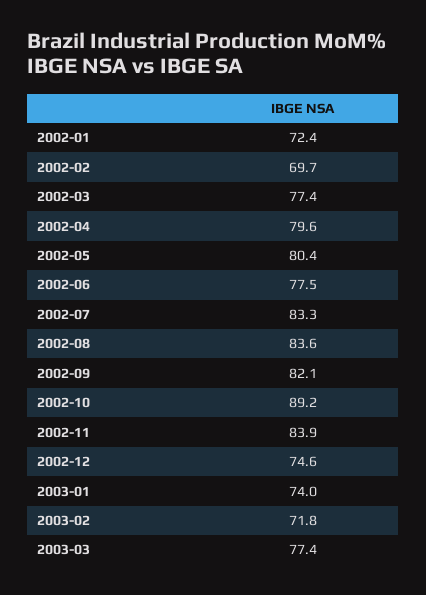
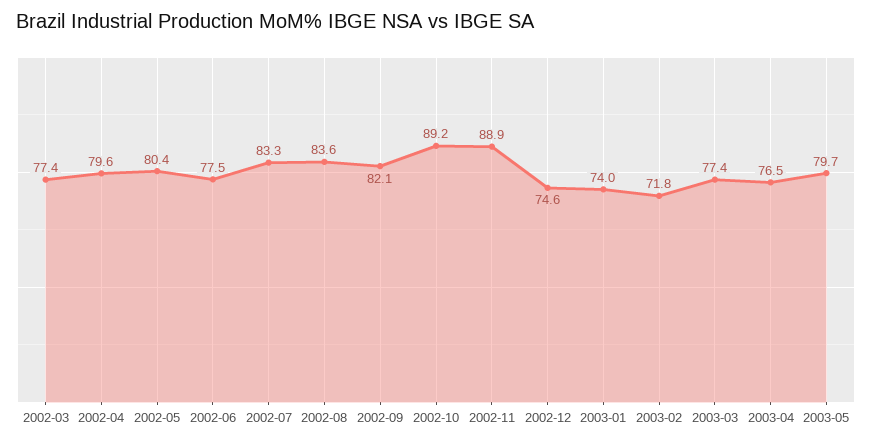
2002-01: 72.4 -> none
2002-02: 69.7 -> none
2002-11: 83.9 -> 88.9
2003-04: none -> 76.5
2003-05: none -> 79.7

